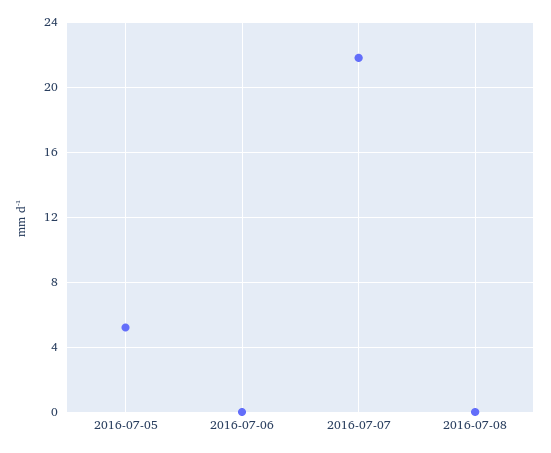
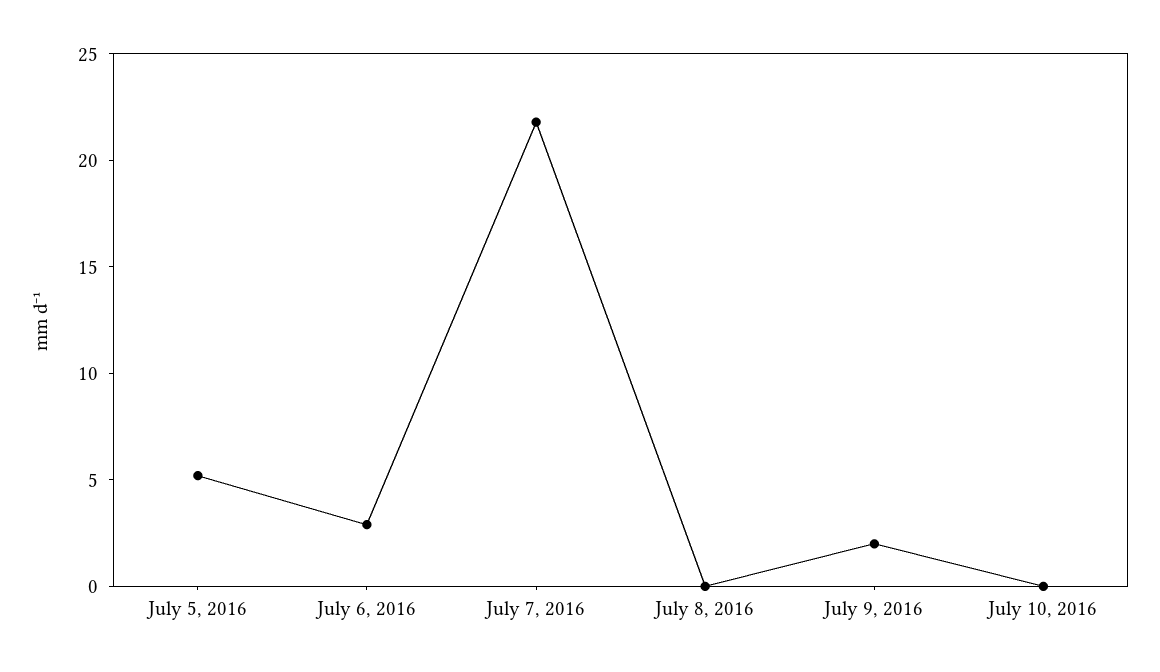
2016-07-06: 0 -> 3
July 9, 2016: none -> 2
July 10, 2016: none -> 0

